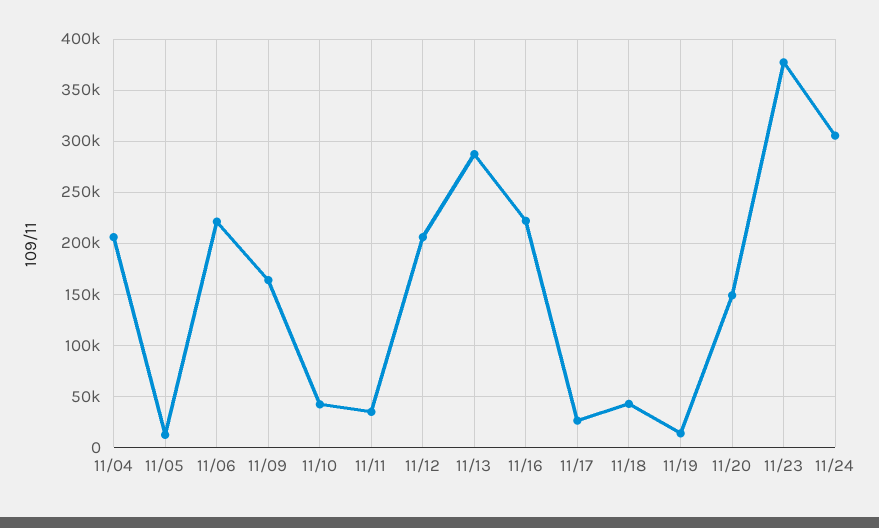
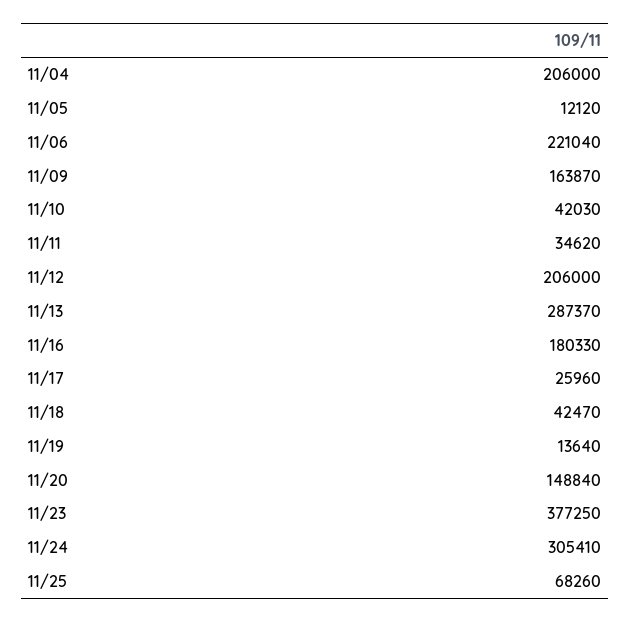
11/16: 220000 -> 180330
11/25: none -> 68260

